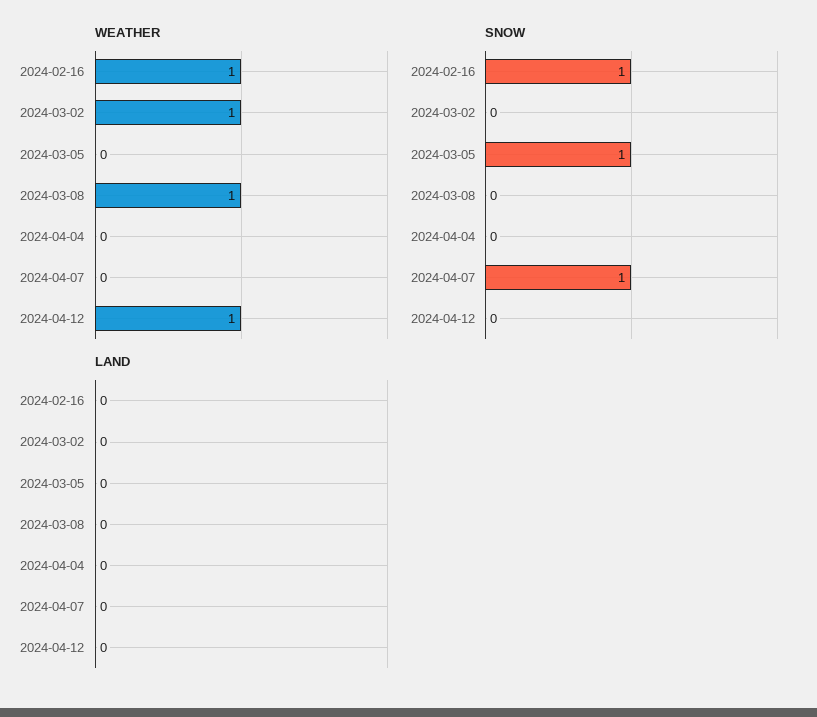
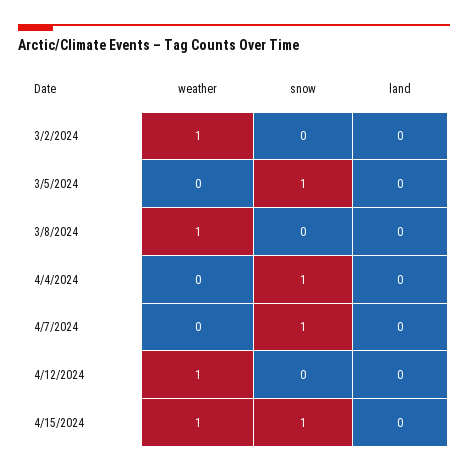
WEATHER, 2024-02-16: 1 -> none
SNOW, 2024-02-16: 1 -> none
SNOW, 2024-04-04: 0 -> 1
LAND, 2024-02-16: 0 -> none
WEATHER, 4/15/2024: none -> 1
SNOW, 4/15/2024: none -> 1
LAND, 4/15/2024: none -> 0

